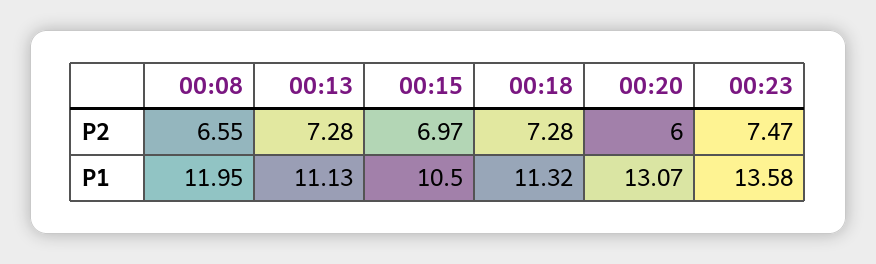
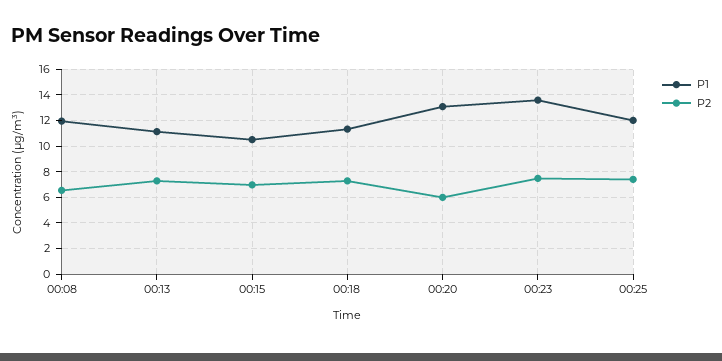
P1, 00:25: none -> 12
P2, 00:25: none -> 7.5

